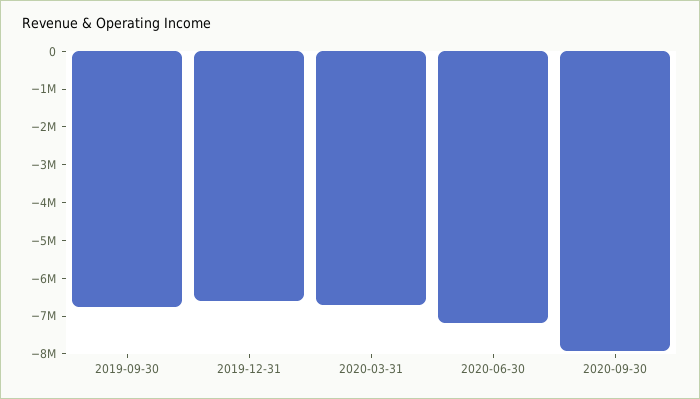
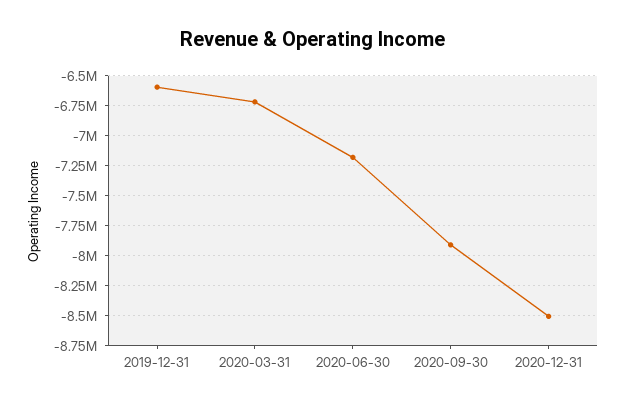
2019-09-30: -6750000 -> none
2020-12-31: none -> -8500000

